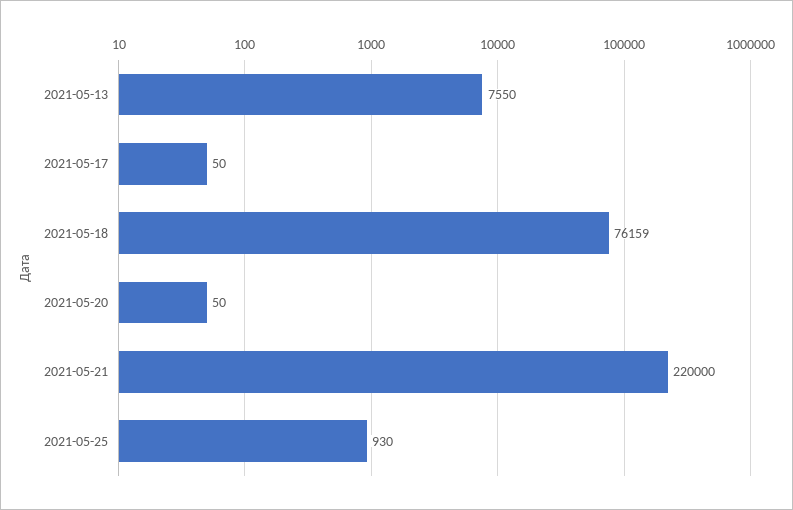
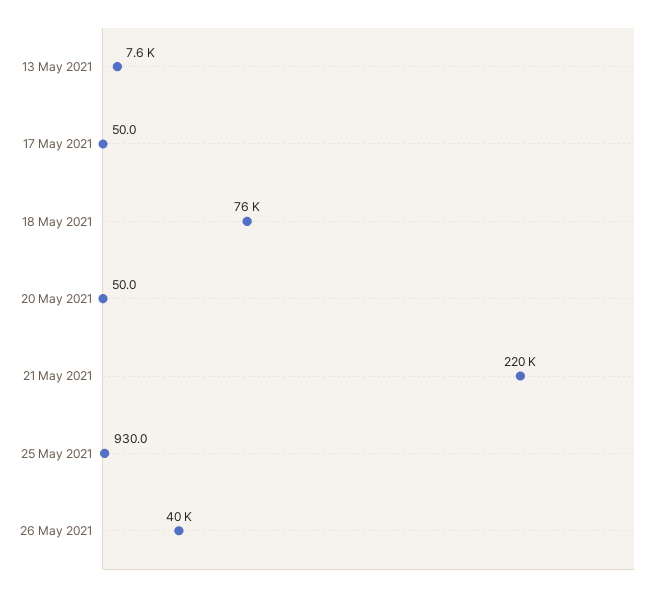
26 May 2021: none -> 40000

